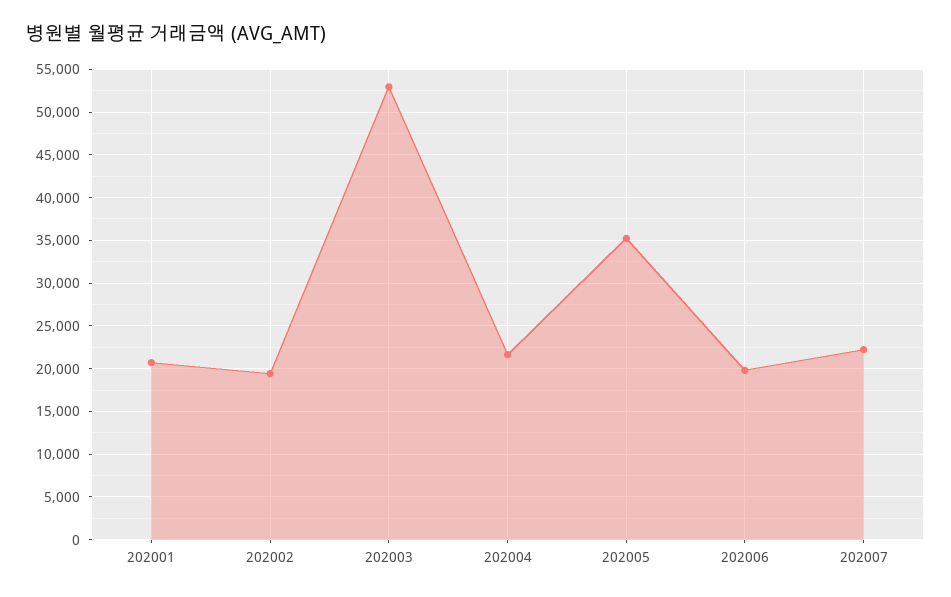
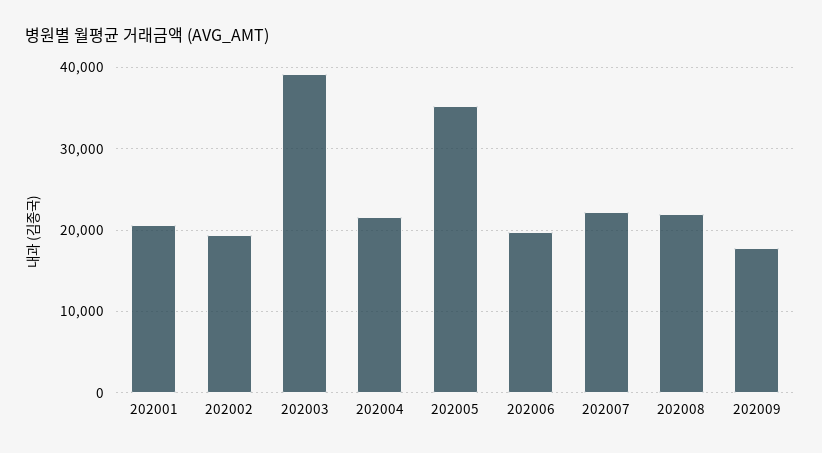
202003: 53000 -> 39000
202008: none -> 22000
202009: none -> 18000

